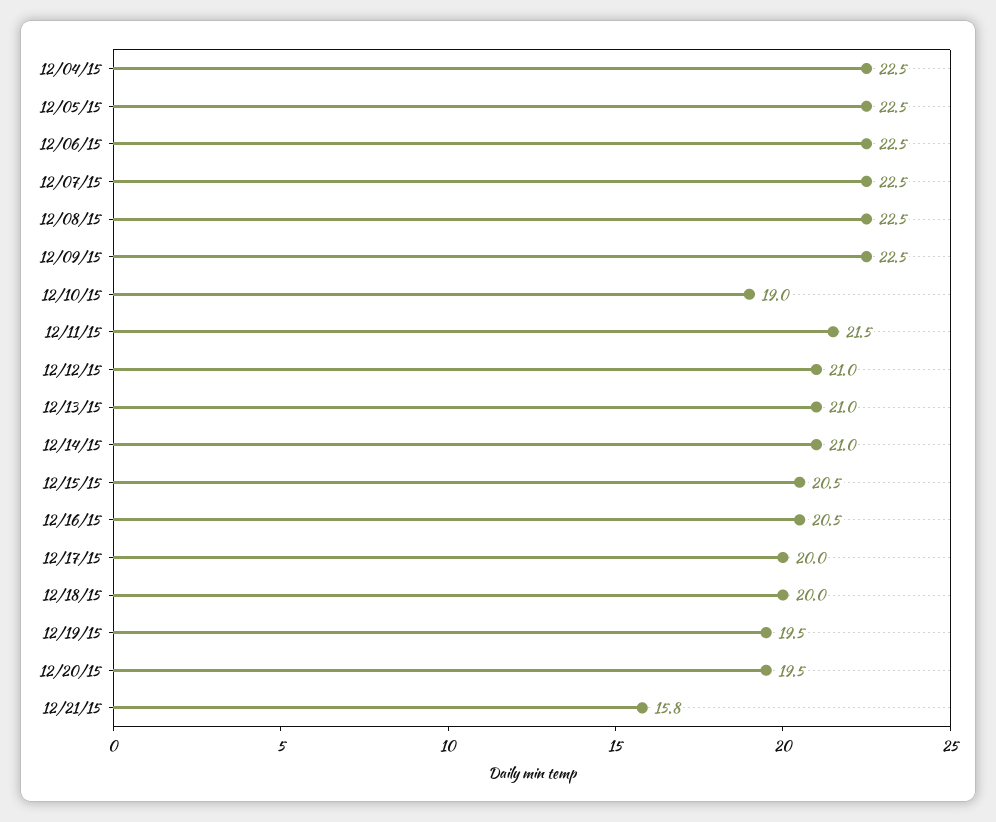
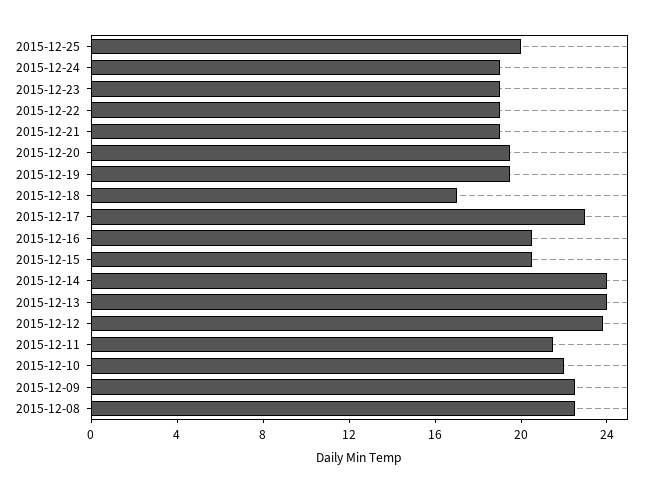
12/04/15: 22.5 -> none
12/05/15: 22.5 -> none
12/06/15: 22.5 -> none
12/07/15: 22.5 -> none
12/10/15: 19 -> 22
12/12/15: 21 -> 24
12/13/15: 21 -> 24
12/14/15: 21 -> 24
12/17/15: 20 -> 23
12/18/15: 20 -> 17
12/21/15: 15.8 -> 19
2015-12-25: none -> 20
2015-12-24: none -> 19
2015-12-23: none -> 19
2015-12-22: none -> 19

